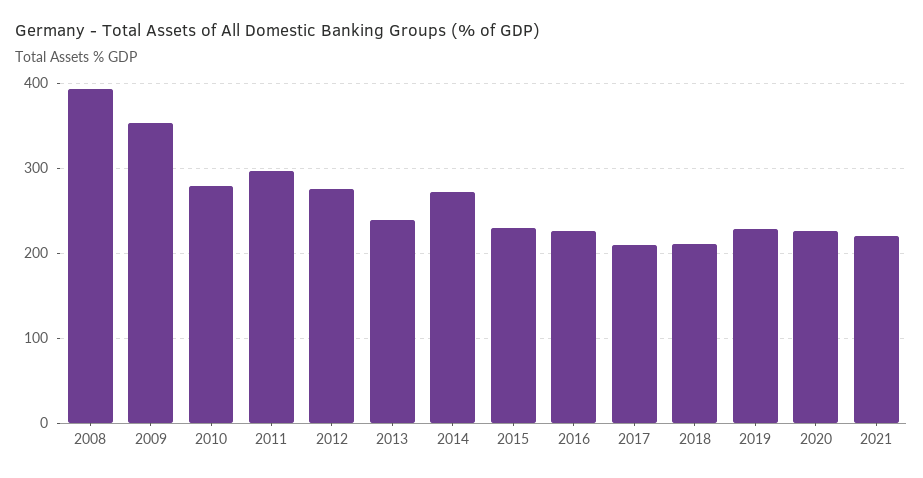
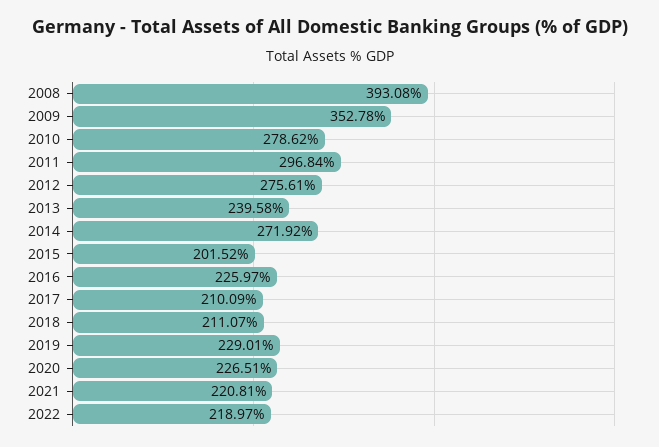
2015: 230 -> 201.52
2022: none -> 218.97

